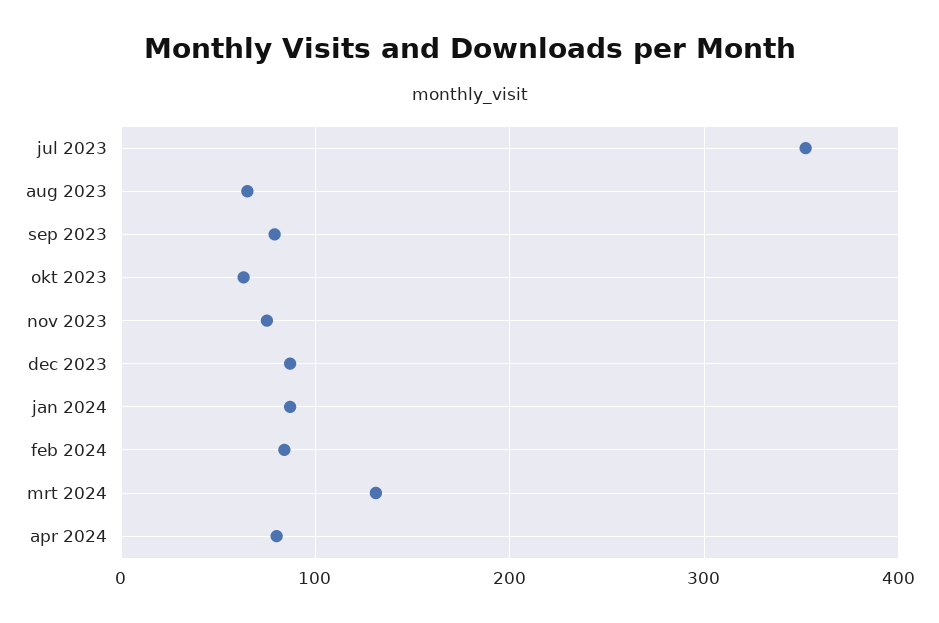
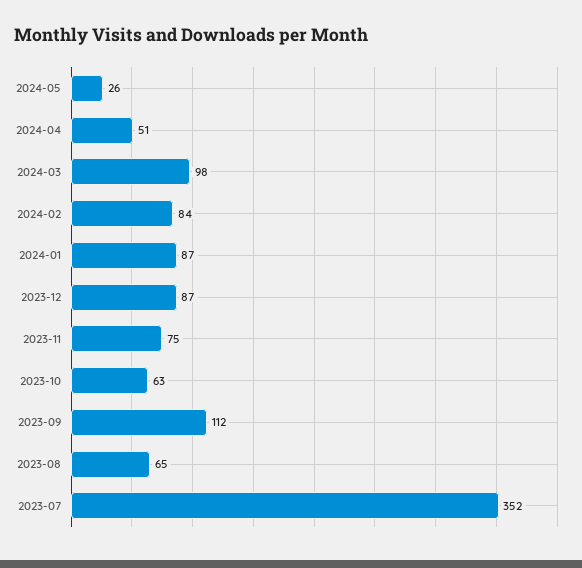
sep 2023: 80 -> 112
mrt 2024: 130 -> 98
apr 2024: 80 -> 51
2024-05: none -> 26

